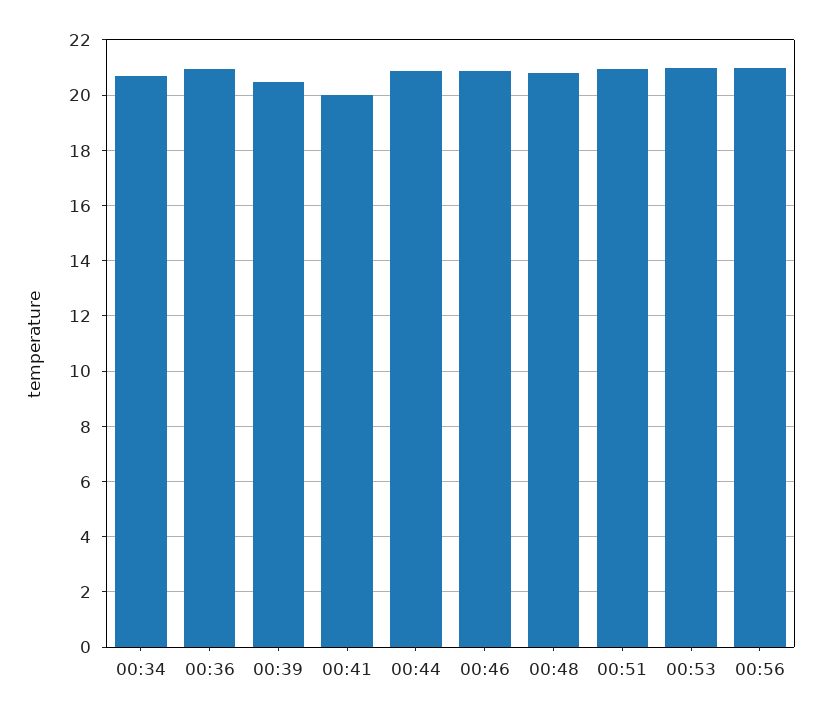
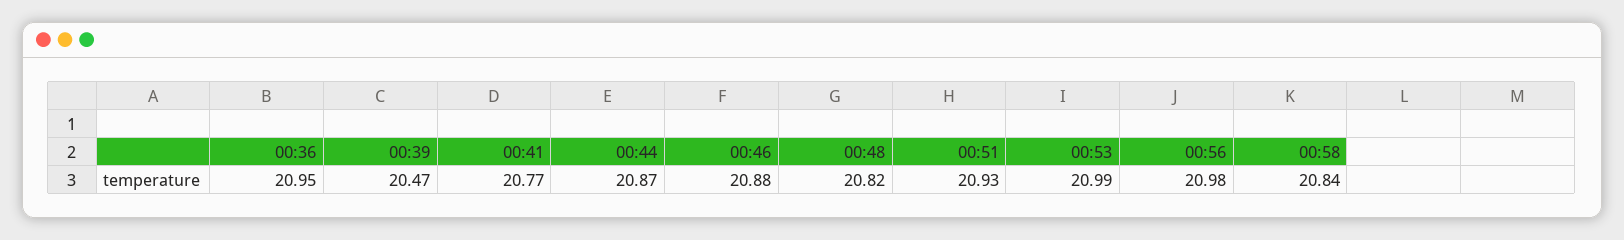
00:34: 20.75 -> none
00:41: 20 -> 20.77
00:58: none -> 20.84

